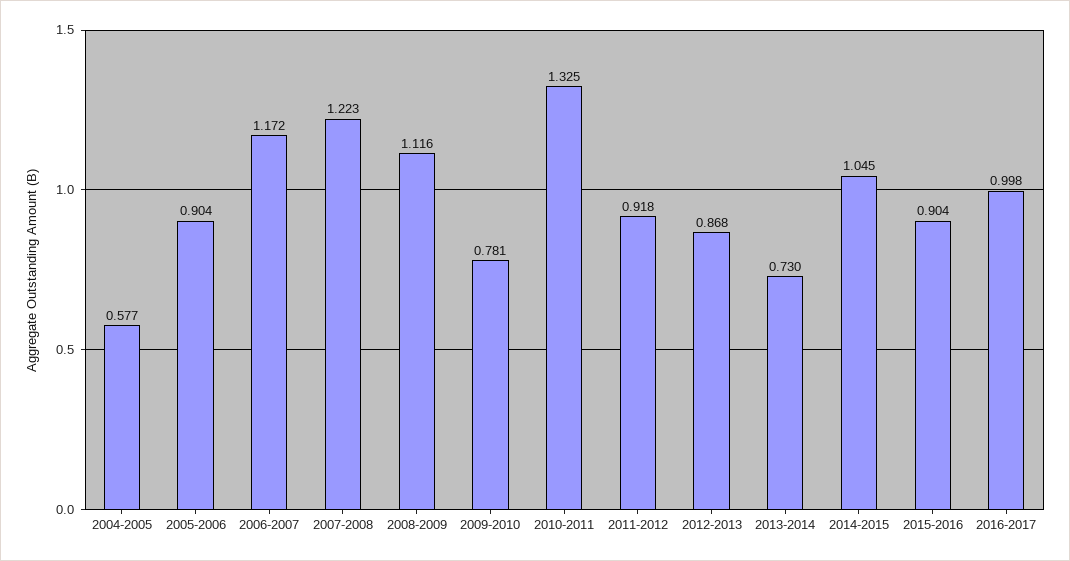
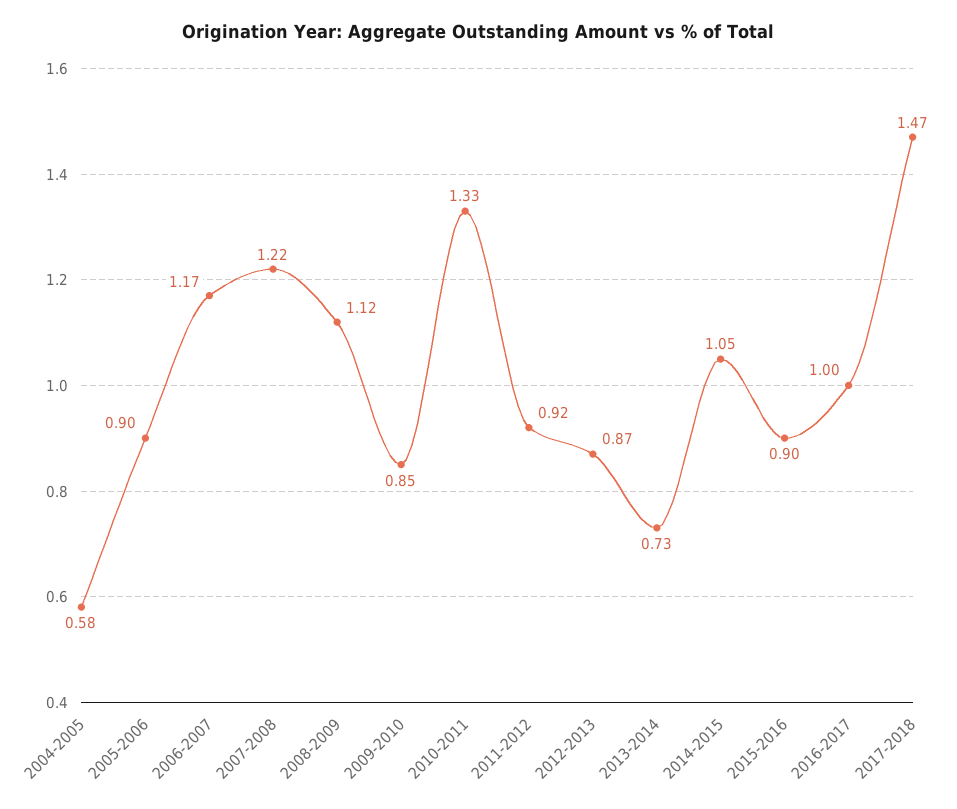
2009-2010: 0.781 -> 0.85
2017-2018: none -> 1.47

